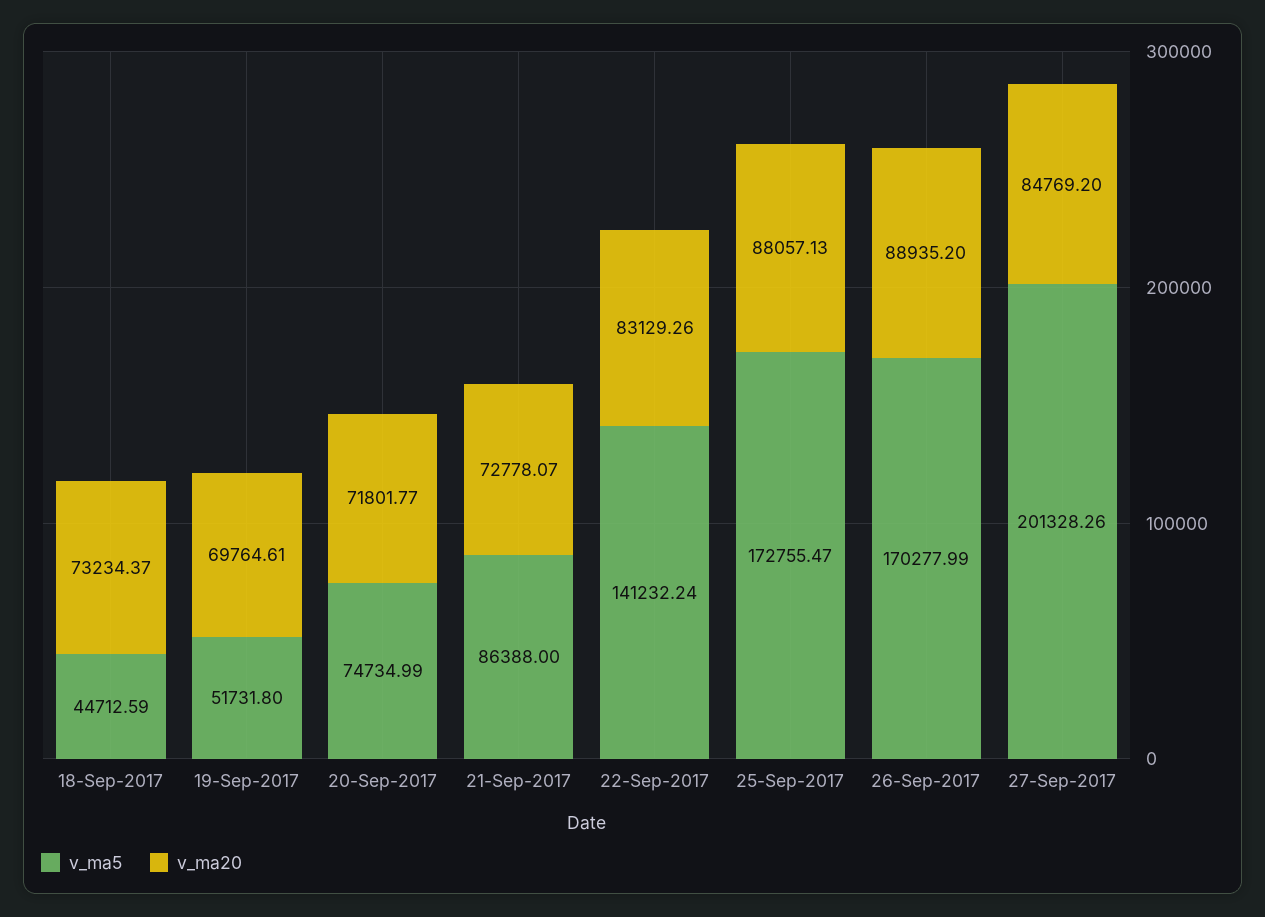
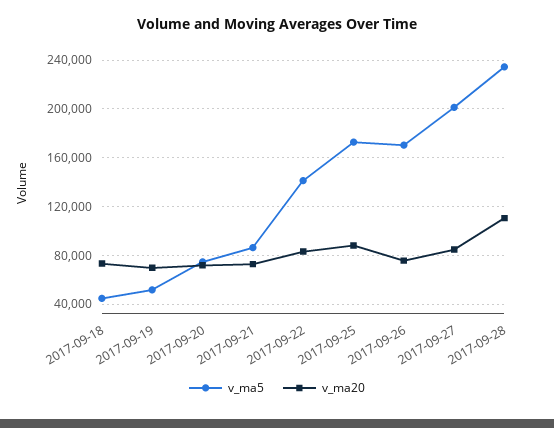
v_ma20, 26-Sep-2017: 88935.2 -> 75000
v_ma5, 2017-09-28: none -> 235000
v_ma20, 2017-09-28: none -> 110000

